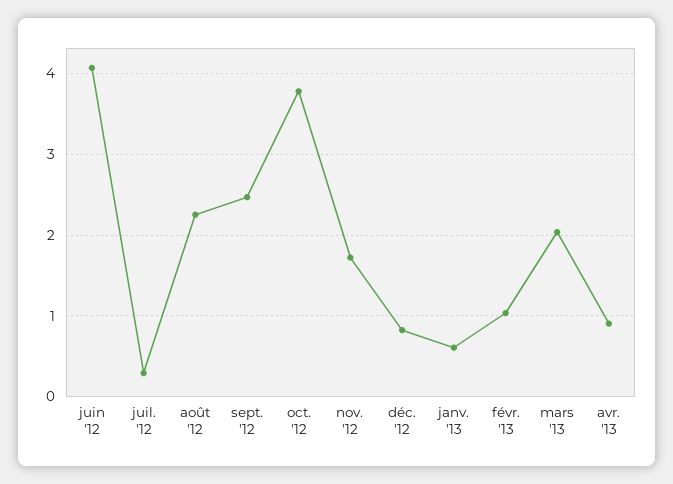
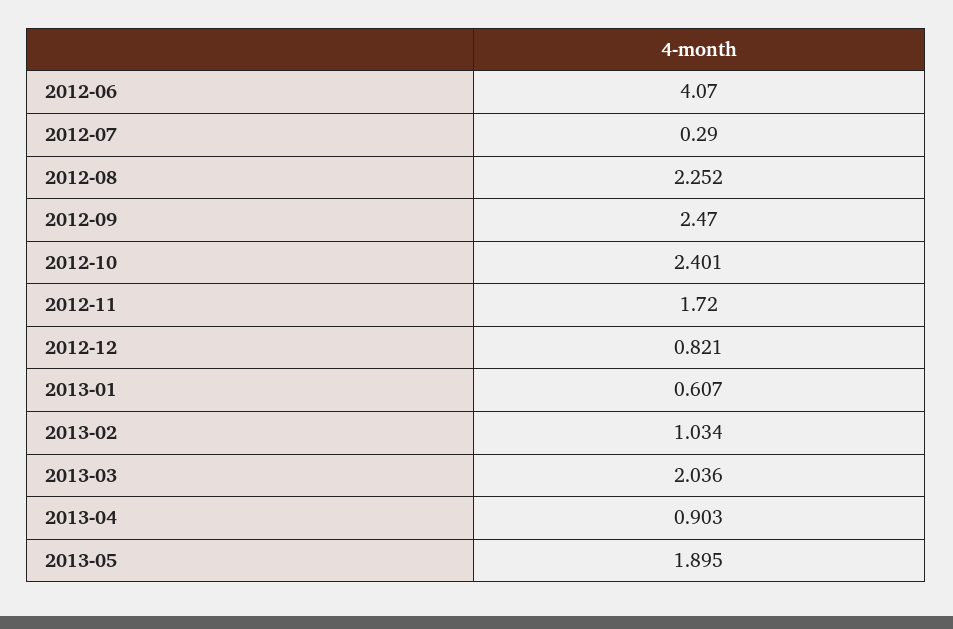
oct. '12: 3.8 -> 2.401
2013-05: none -> 1.895

